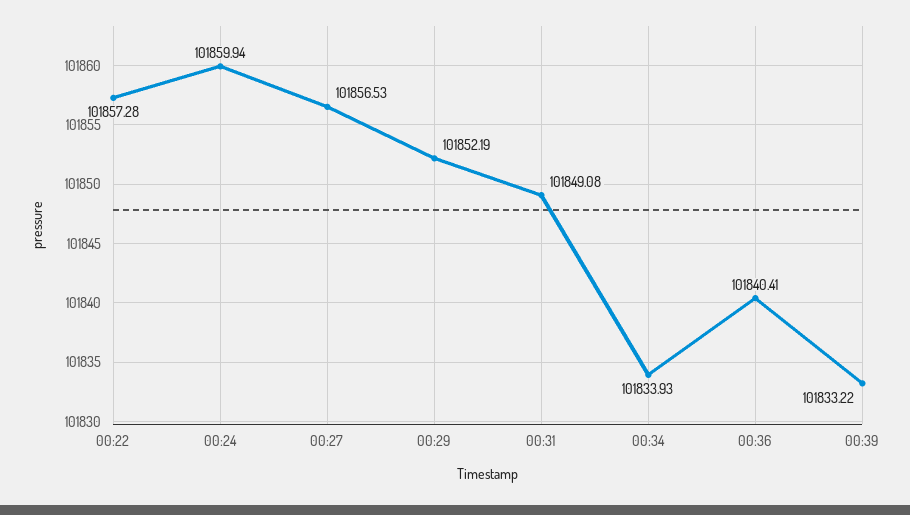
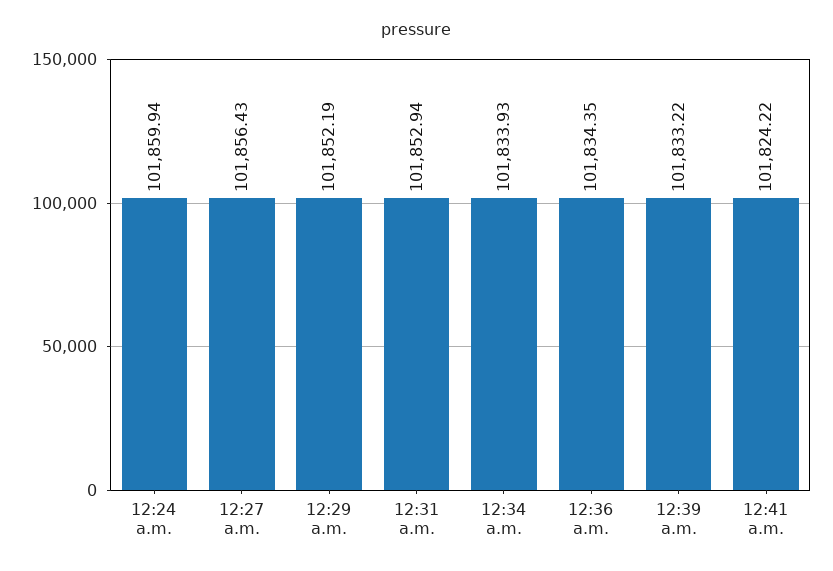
00:22: 101857.28 -> none
00:27: 101856.53 -> 101856.43
00:31: 101849.08 -> 101852.94
00:36: 101840.41 -> 101834.35
12:41 a.m.: none -> 101824.22

